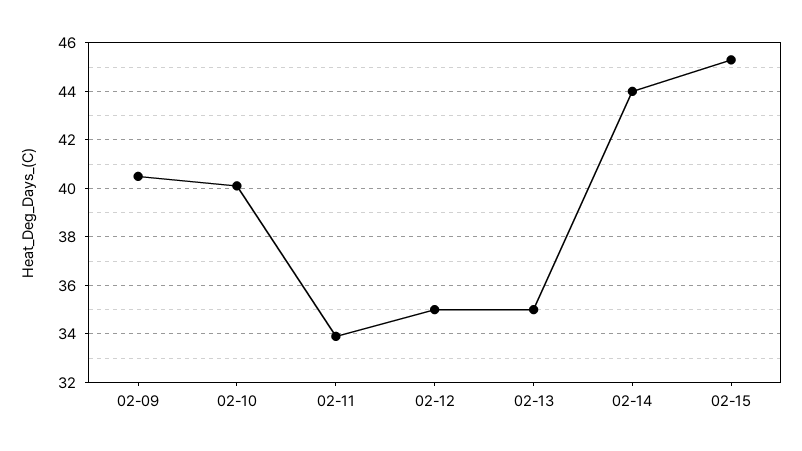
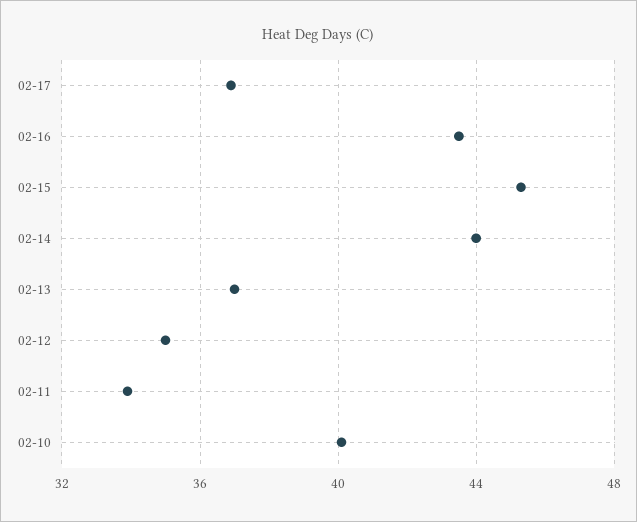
02-09: 40.5 -> none
02-13: 35 -> 37
02-17: none -> 37
02-16: none -> 43.5

